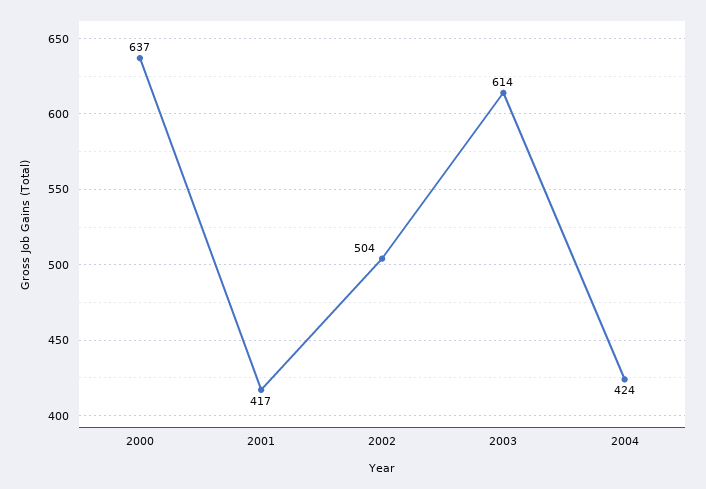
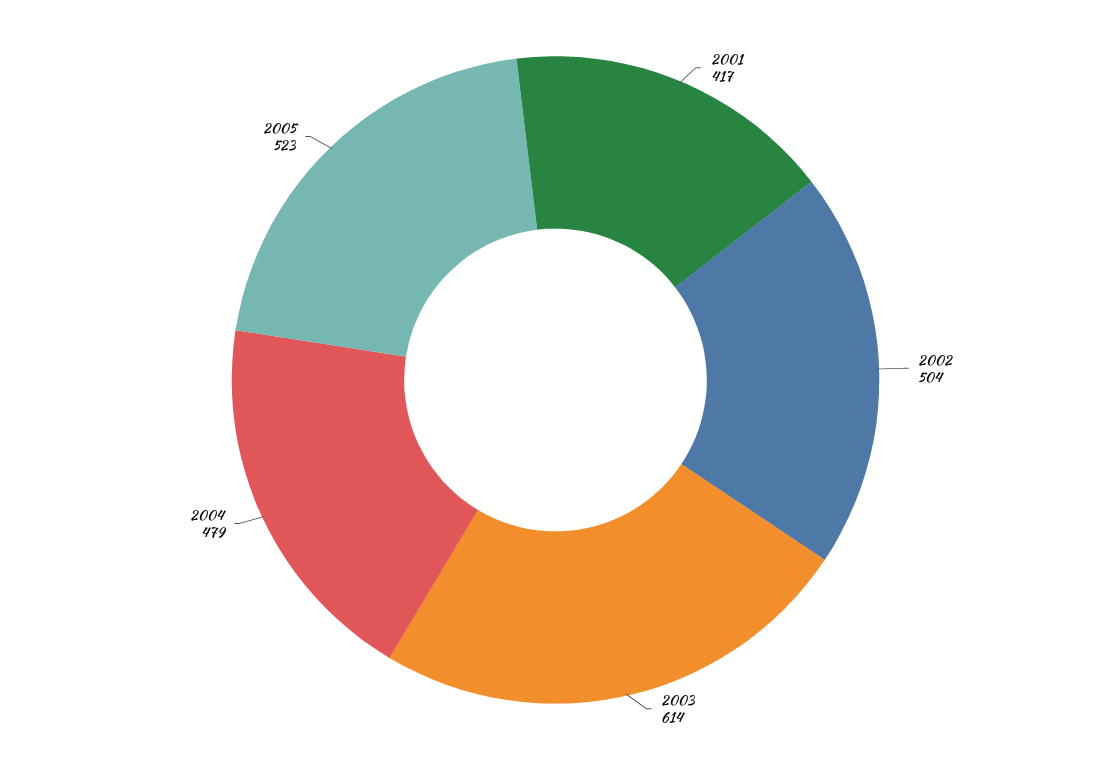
2000: 637 -> none
2004: 424 -> 479
2005: none -> 523

